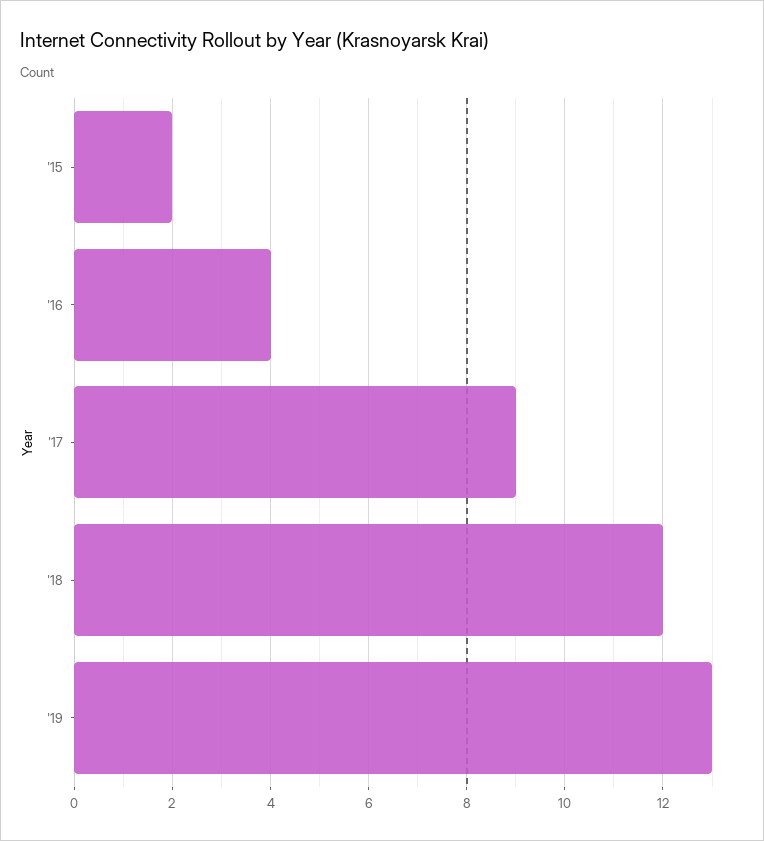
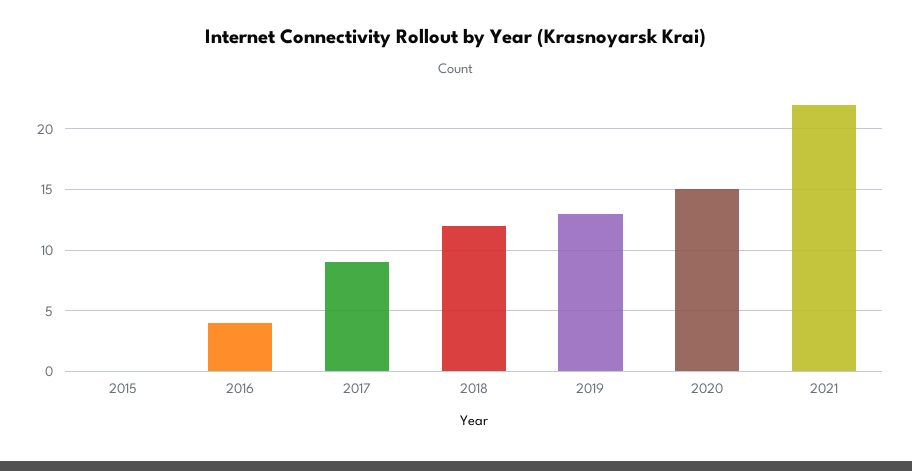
'15: 2 -> 0
2020: none -> 15
2021: none -> 22

